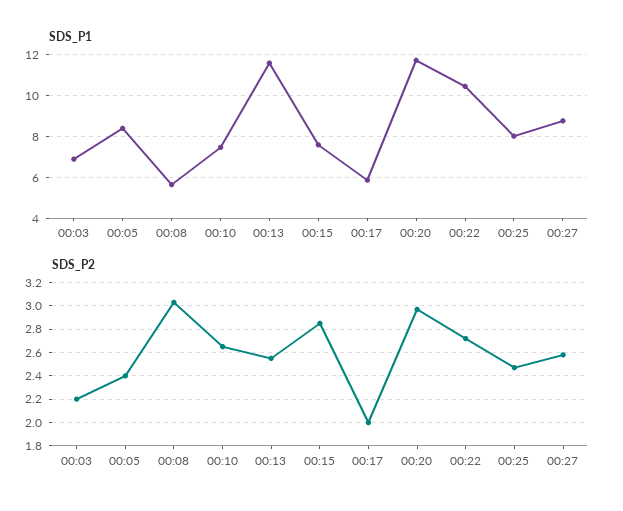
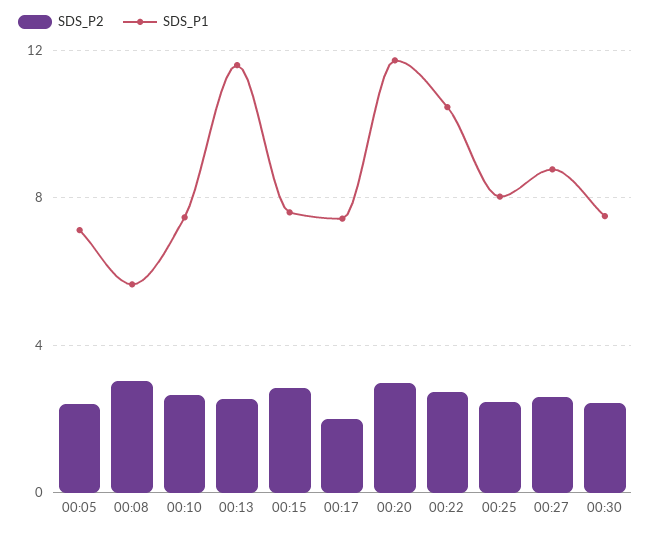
SDS_P1, 00:03: 7 -> none
SDS_P1, 00:05: 8.5 -> 7
SDS_P1, 00:17: 6 -> 7.5
SDS_P2, 00:03: 2.2 -> none
SDS_P2, 00:30: none -> 2.5
SDS_P1, 00:30: none -> 7.5

